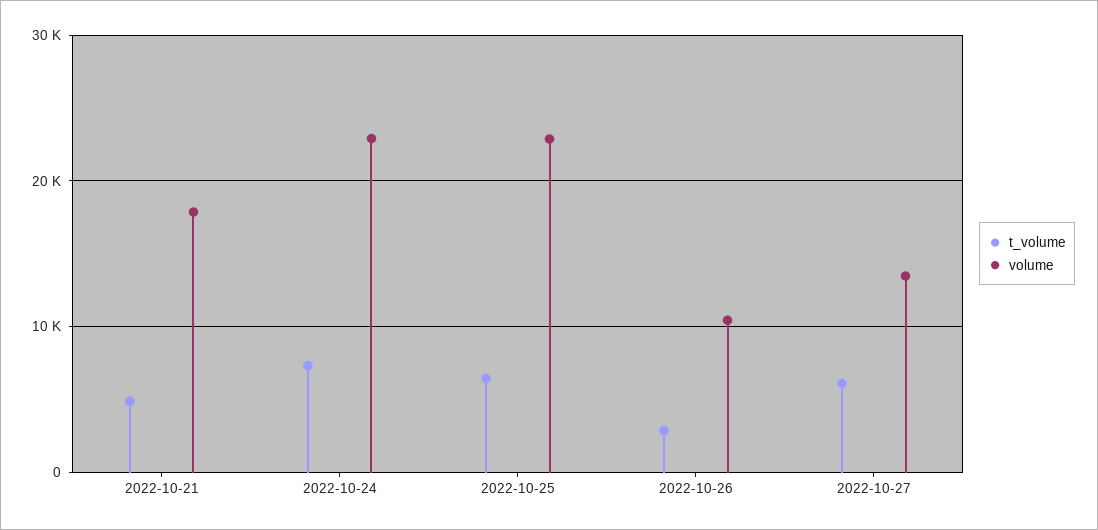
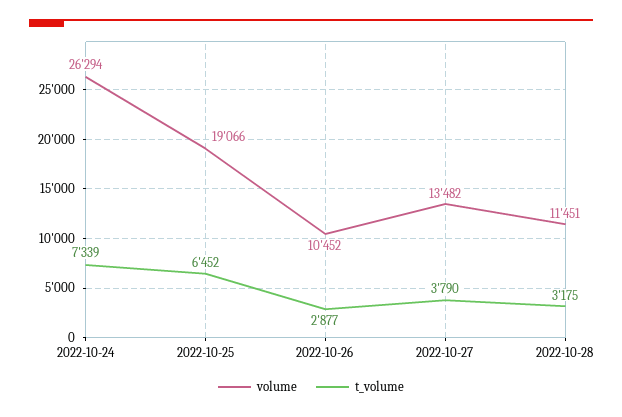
t_volume, 2022-10-21: 5000 -> none
volume, 2022-10-21: 18000 -> none
volume, 2022-10-24: 23000 -> 26294
volume, 2022-10-25: 23000 -> 19066
t_volume, 2022-10-27: 6000 -> 3790
volume, 2022-10-28: none -> 11451
t_volume, 2022-10-28: none -> 3175

